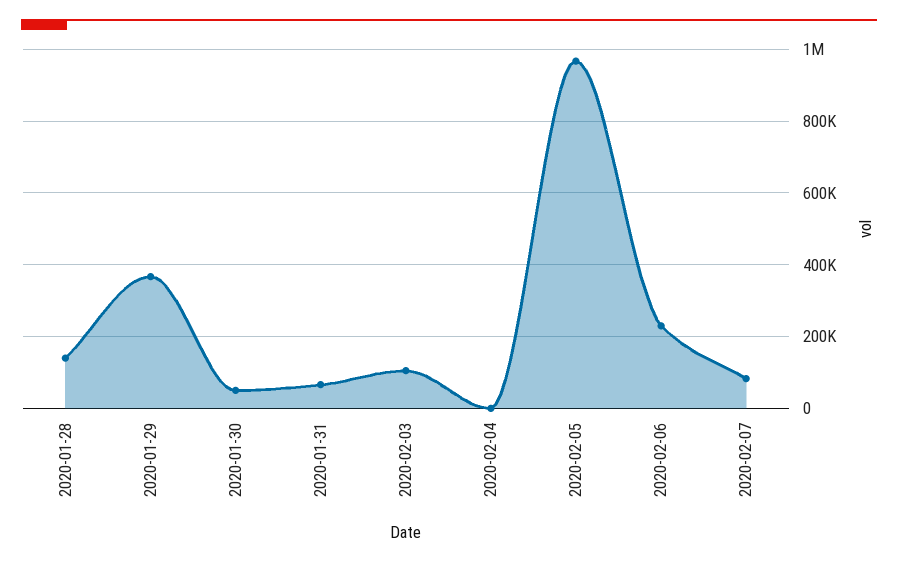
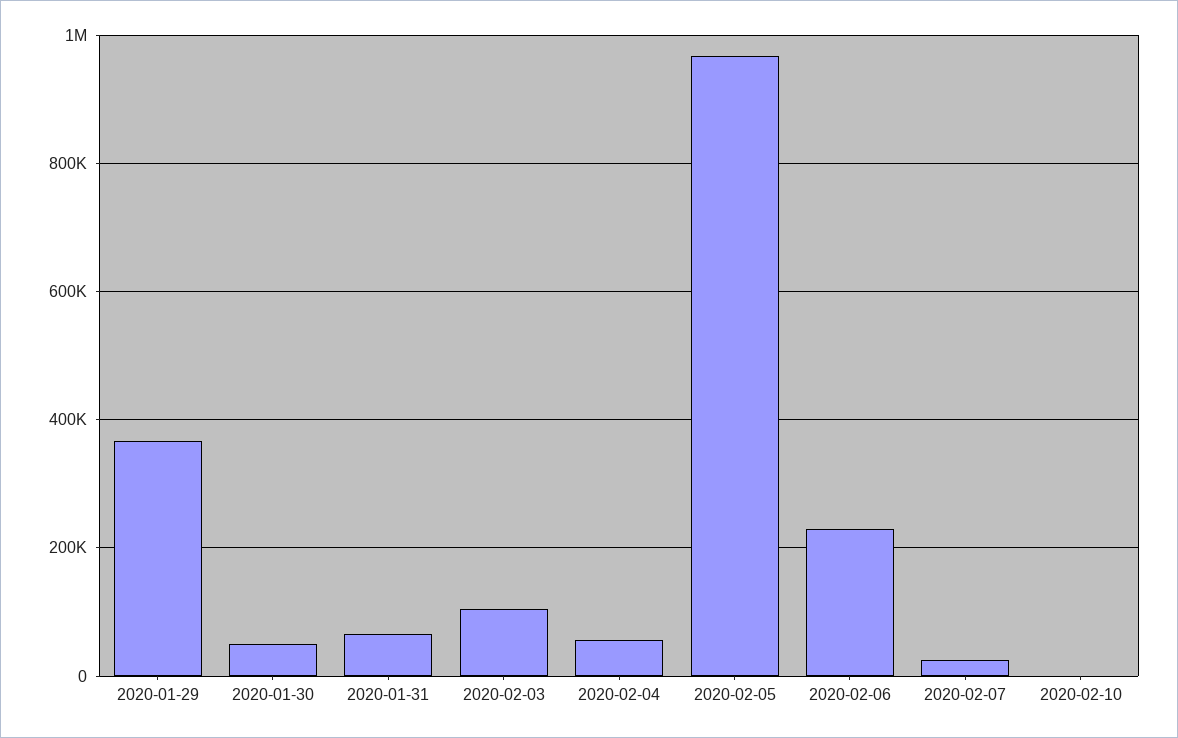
2020-01-28: 140000 -> none
2020-02-04: 0 -> 60000
2020-02-07: 80000 -> 20000
2020-02-10: none -> 0

